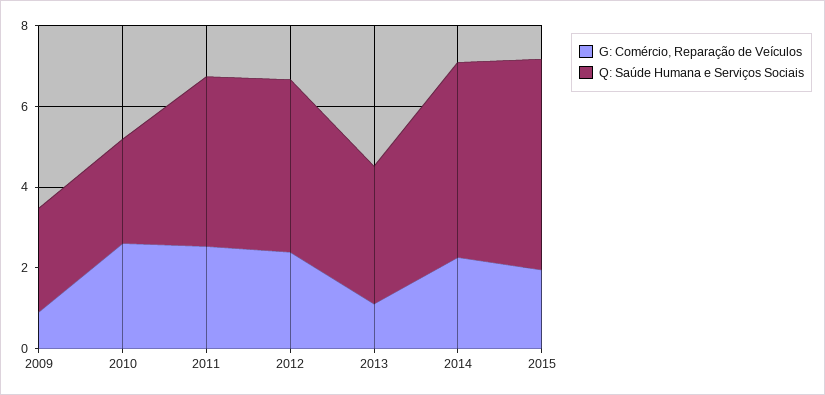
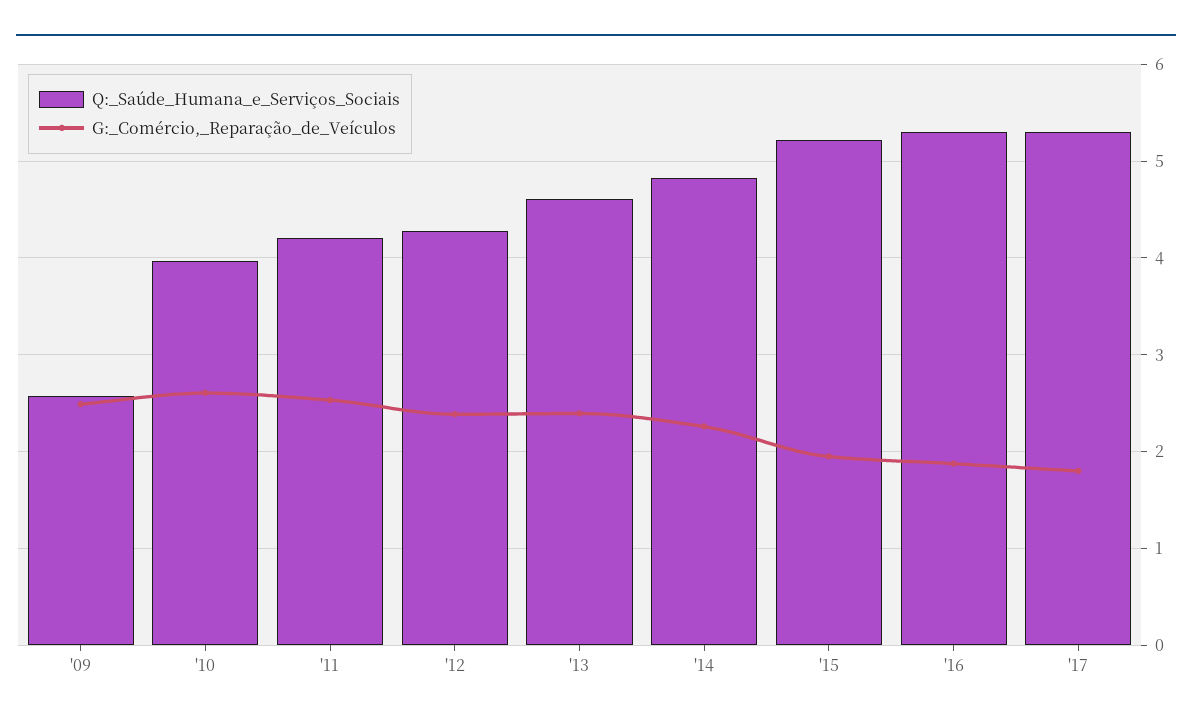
G: Comércio, Reparação de Veículos, 2009: 1 -> 2.5
Q: Saúde Humana e Serviços Sociais, 2010: 2.5 -> 4
G: Comércio, Reparação de Veículos, 2013: 1 -> 2.4
Q: Saúde Humana e Serviços Sociais, 2013: 3.5 -> 4.6
Q: Saúde Humana e Serviços Sociais, '16: none -> 5.3
G: Comércio, Reparação de Veículos, '16: none -> 1.9
Q: Saúde Humana e Serviços Sociais, '17: none -> 5.3
G: Comércio, Reparação de Veículos, '17: none -> 1.8

